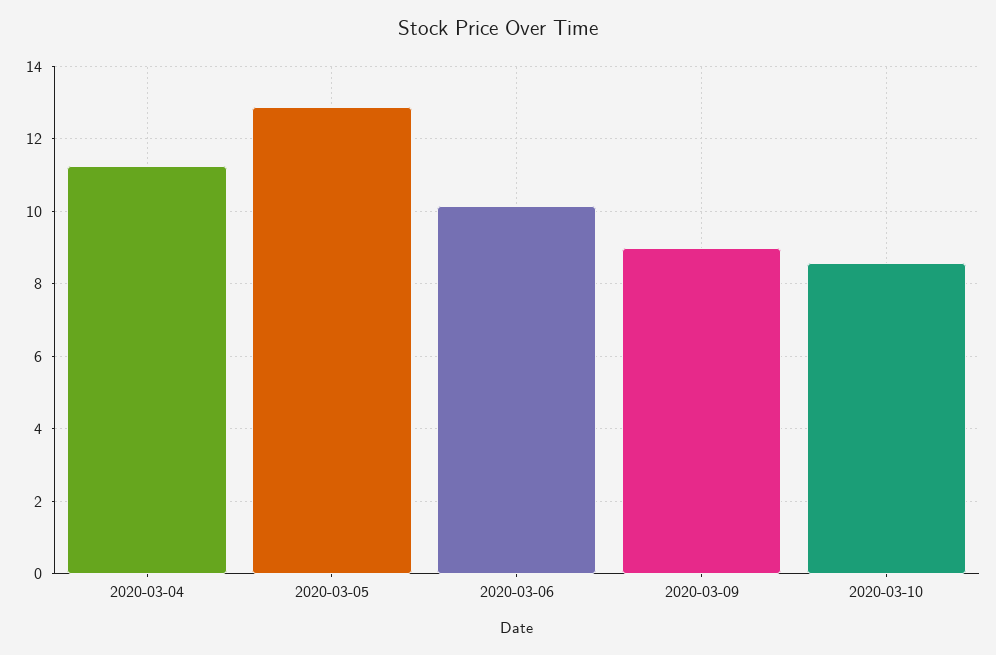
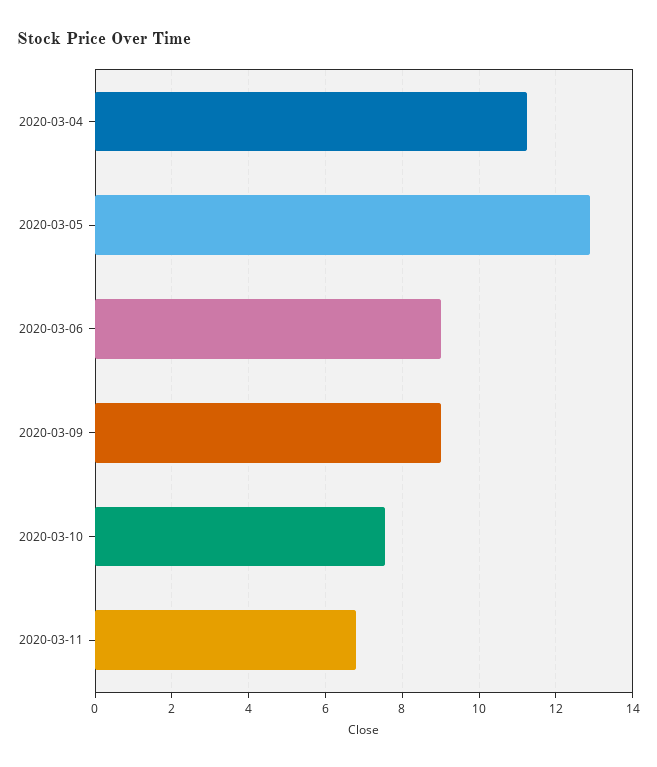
2020-03-06: 10.2 -> 9
2020-03-10: 8.6 -> 7.6
2020-03-11: none -> 6.8

